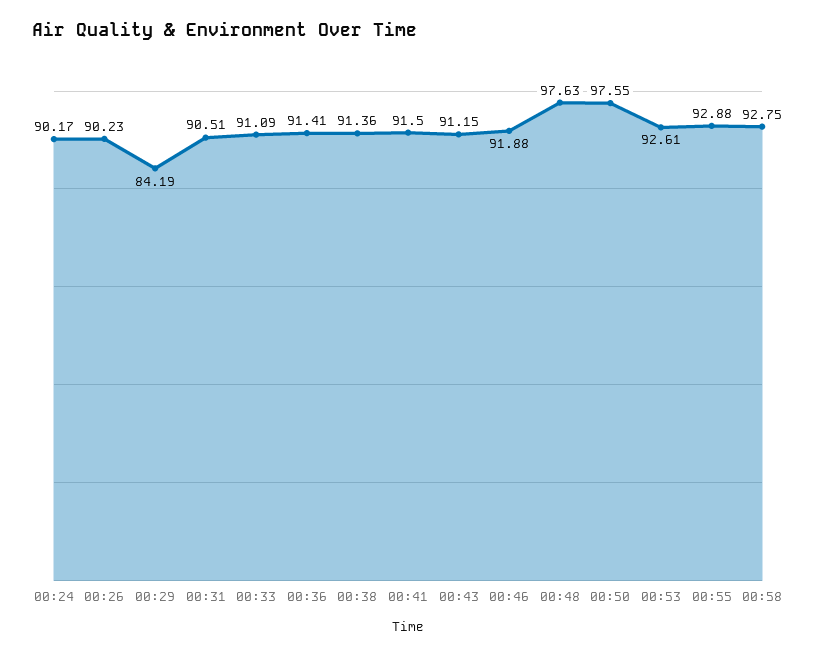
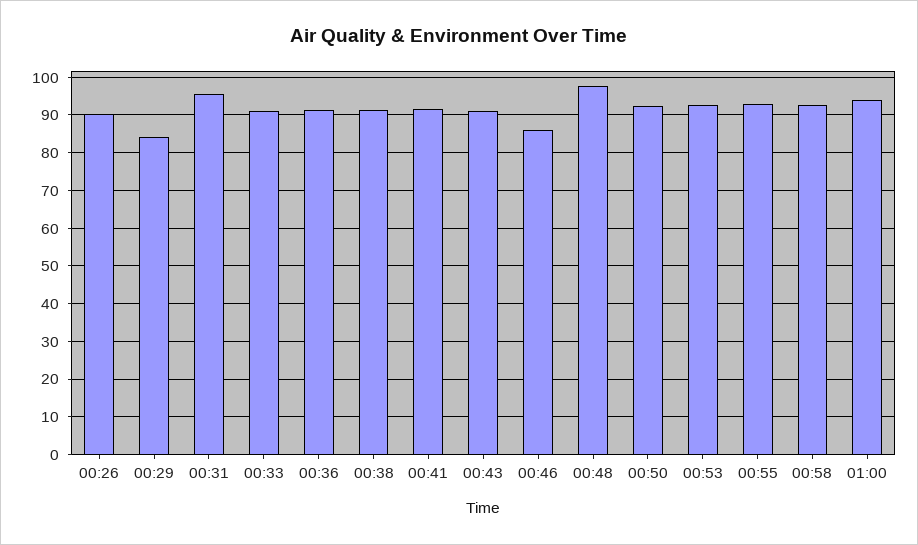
00:24: 90.17 -> none
00:31: 90.51 -> 96
00:46: 91.88 -> 86
00:50: 97.55 -> 92
01:00: none -> 94

